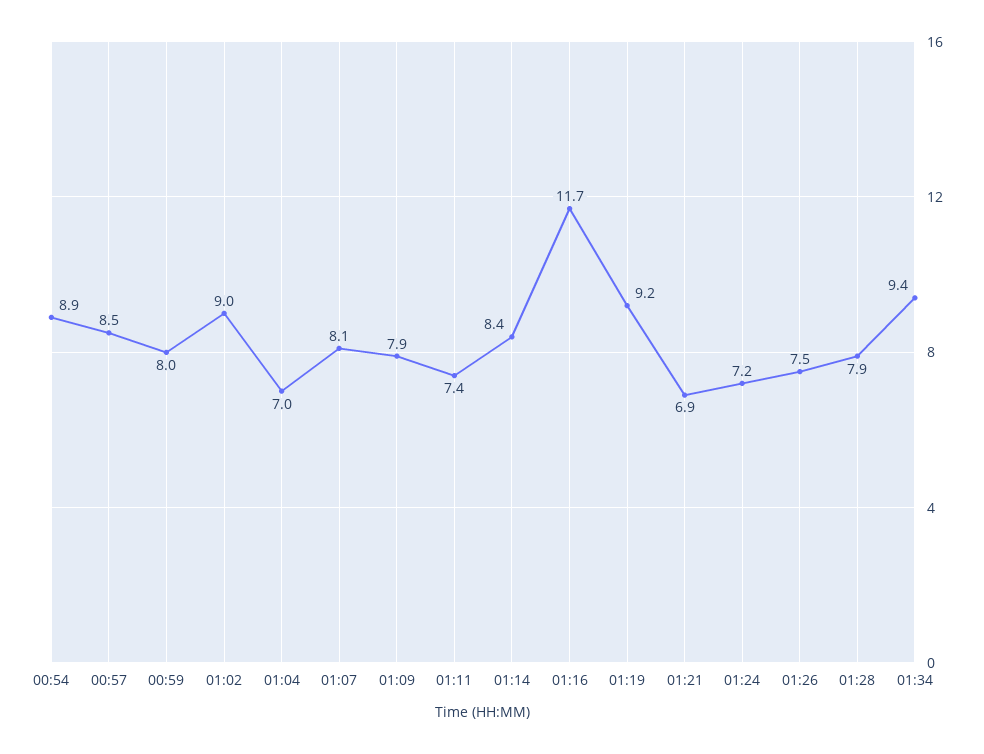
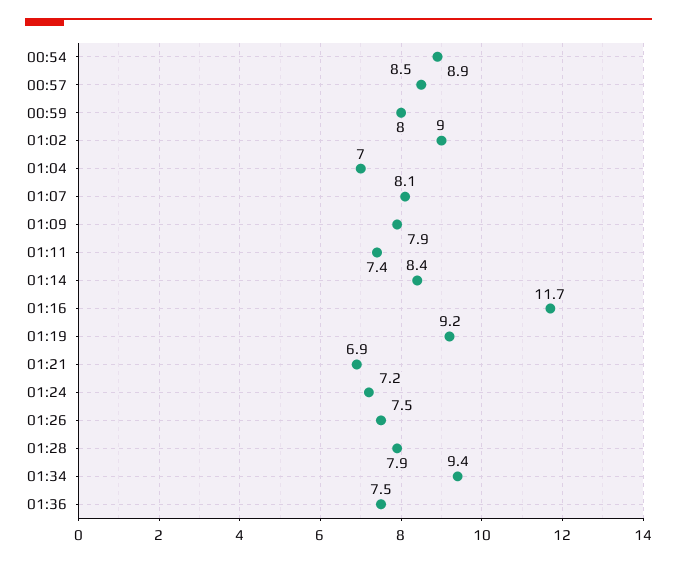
01:36: none -> 7.5

